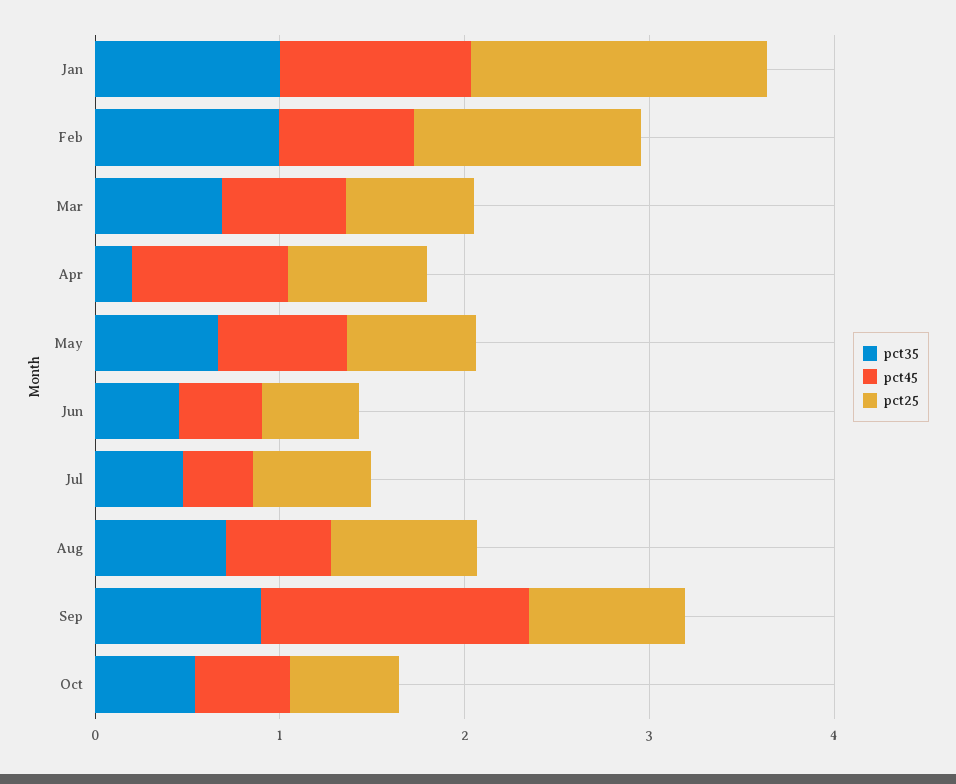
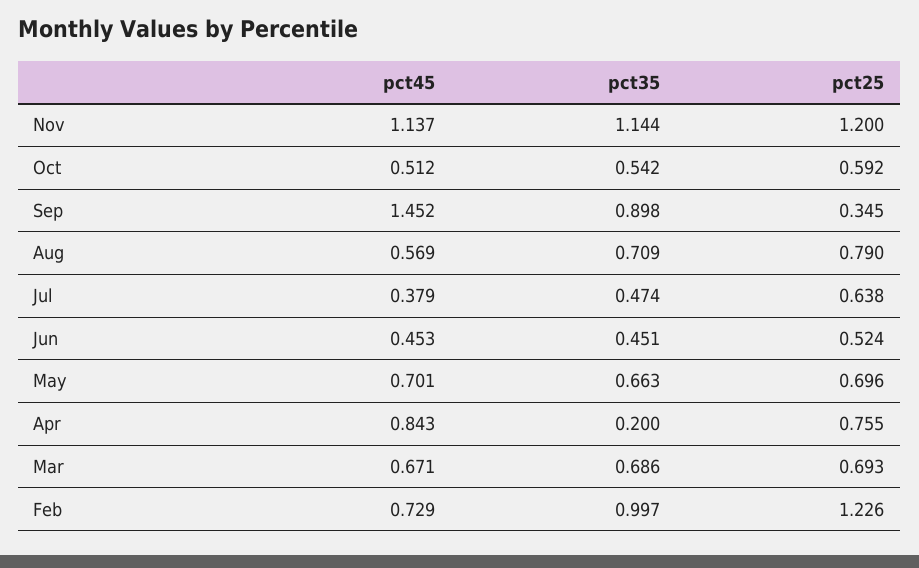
pct35, Jan: 1 -> none
pct45, Jan: 1 -> none
pct25, Jan: 1.6 -> none
pct25, Sep: 0.8 -> 0.345
pct45, Nov: none -> 1.137
pct35, Nov: none -> 1.144
pct25, Nov: none -> 1.2

